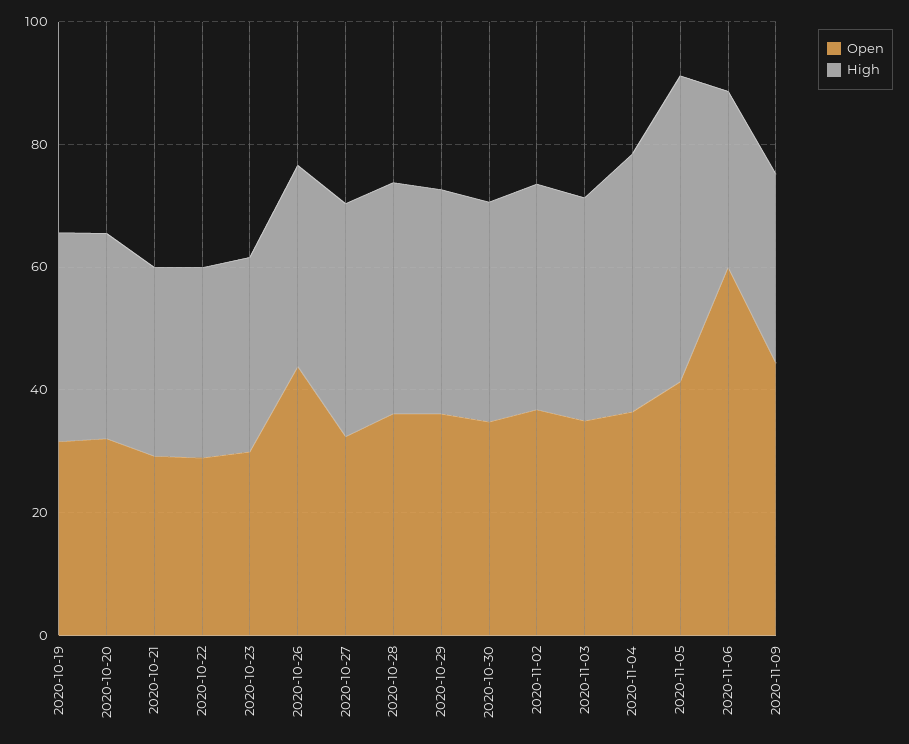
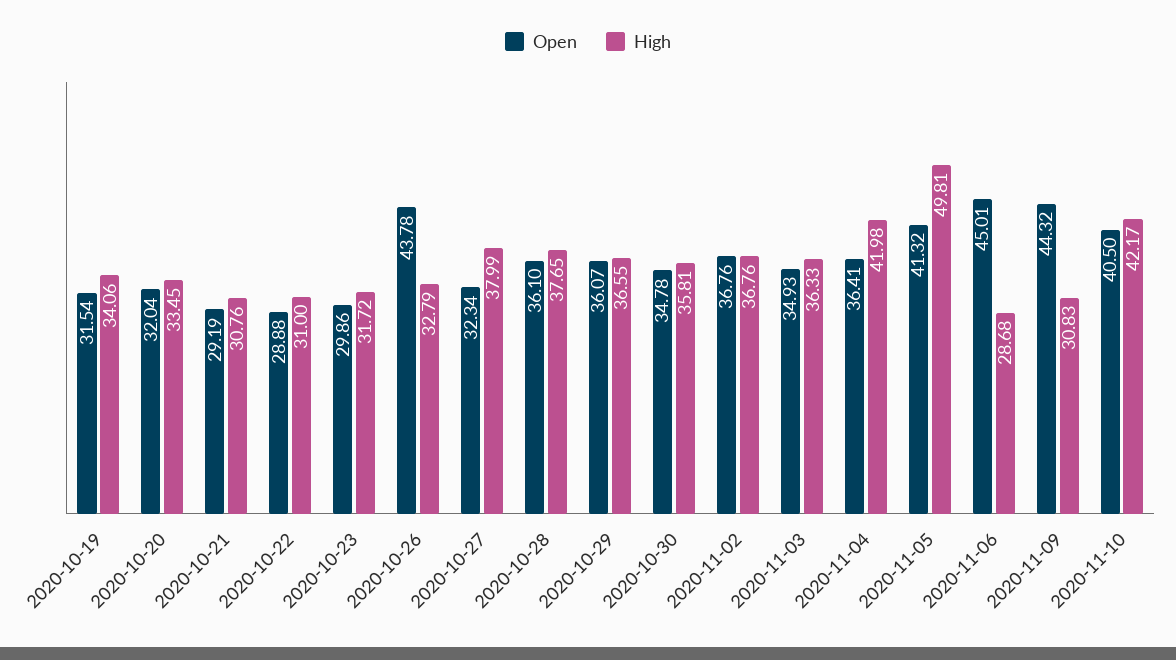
Open, 2020-11-06: 60 -> 45.01
Open, 2020-11-10: none -> 40.5
High, 2020-11-10: none -> 42.17

